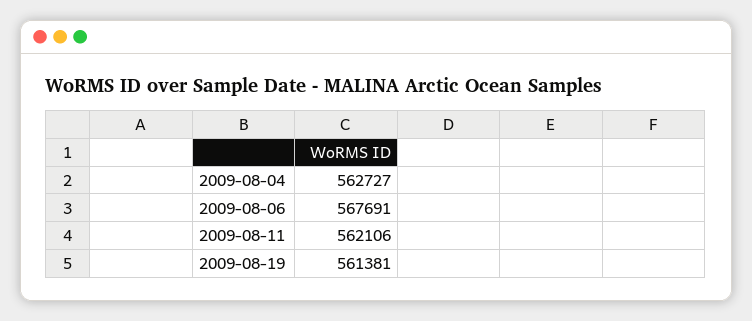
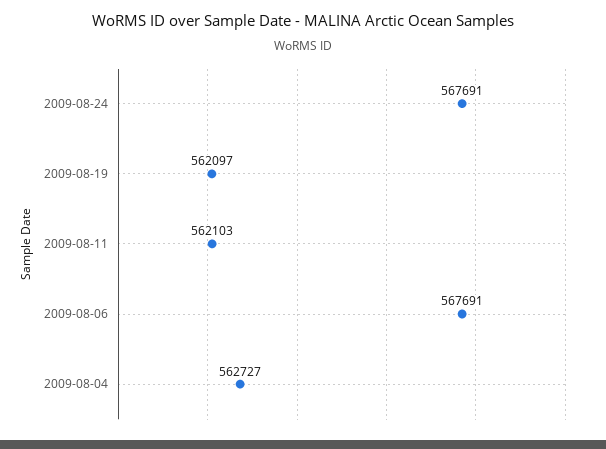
2009-08-11: 562106 -> 562103
2009-08-19: 561381 -> 562097
2009-08-24: none -> 567691

